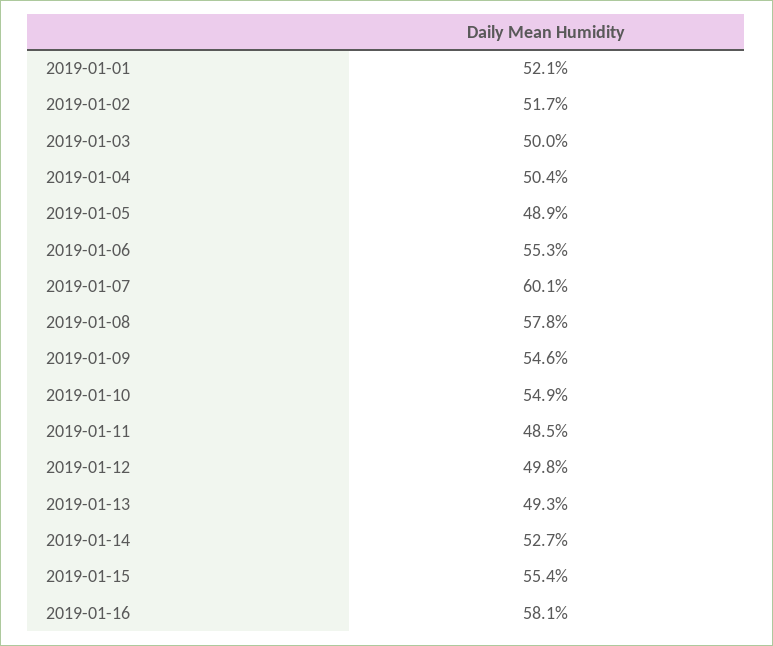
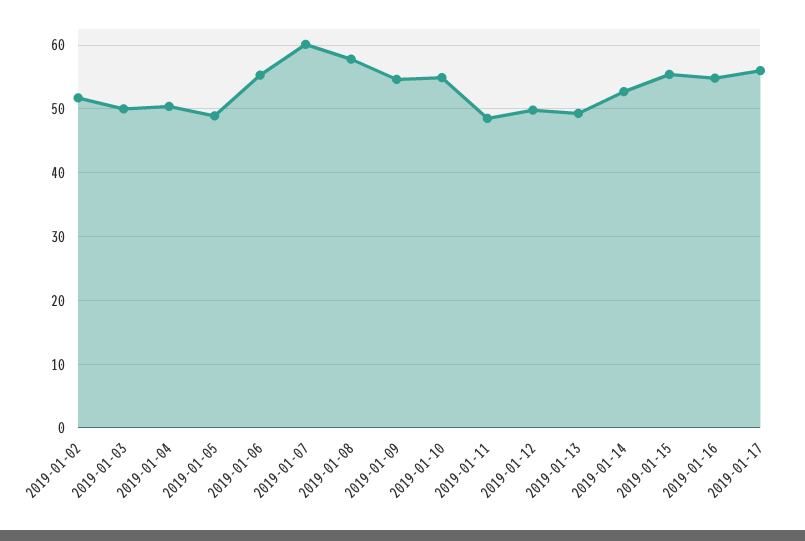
2019-01-01: 52.1 -> none
2019-01-16: 58.1 -> 55
2019-01-17: none -> 56

